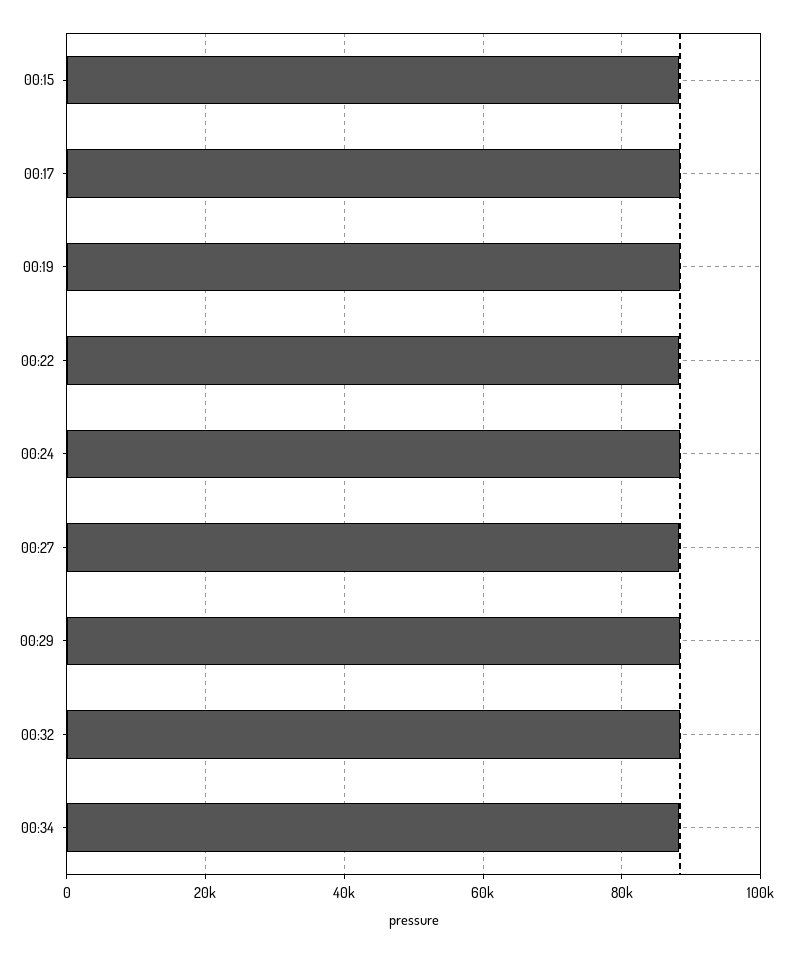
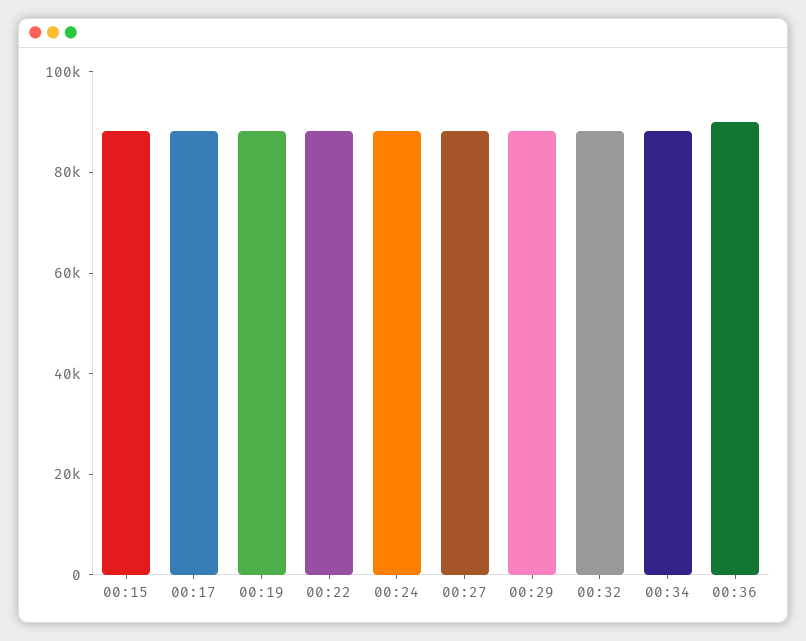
00:36: none -> 90000

